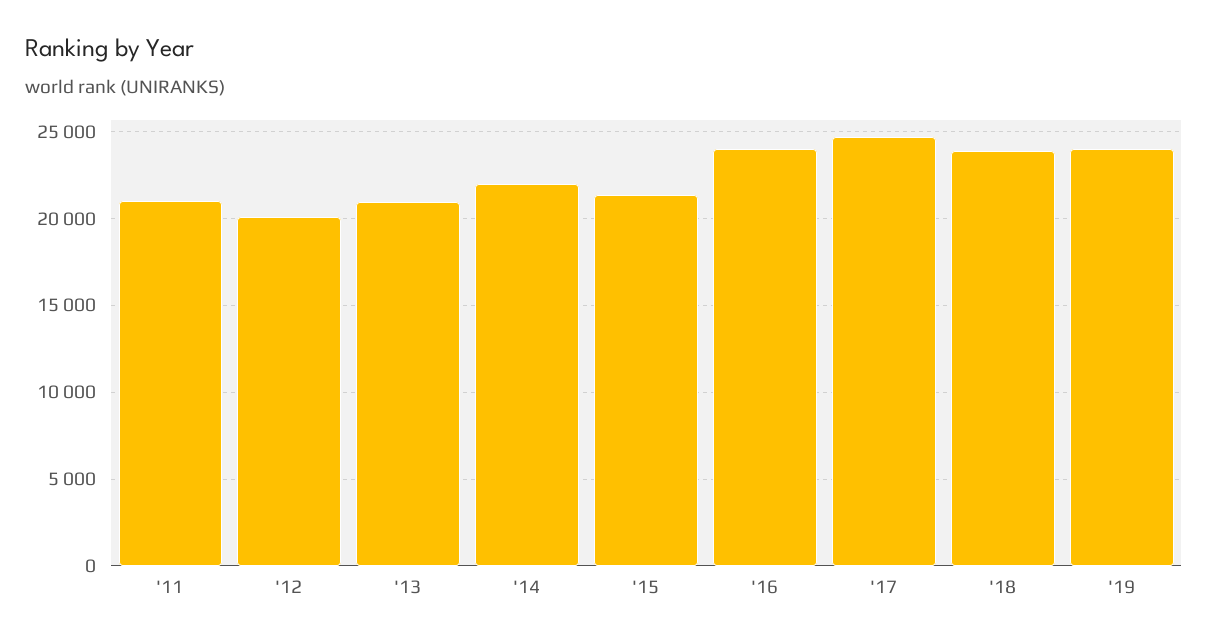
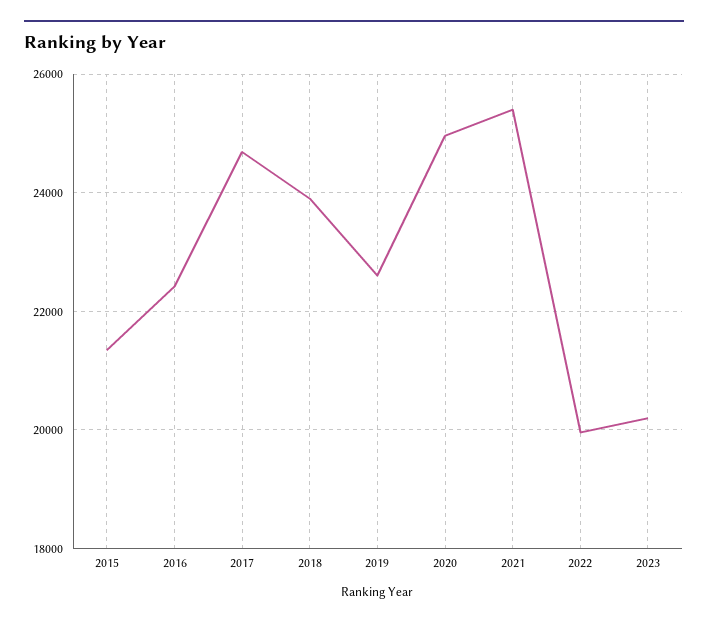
'11: 21000 -> none
'12: 20000 -> none
'13: 21000 -> none
'14: 22000 -> none
'16: 24000 -> 22400
'19: 24000 -> 22600
2020: none -> 25000
2021: none -> 25400
2022: none -> 20000
2023: none -> 20200

